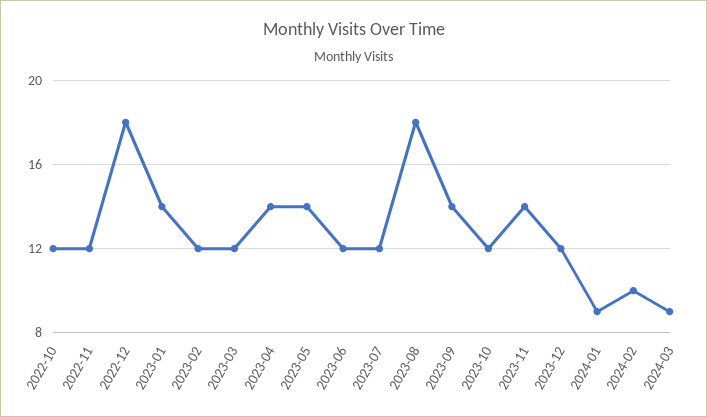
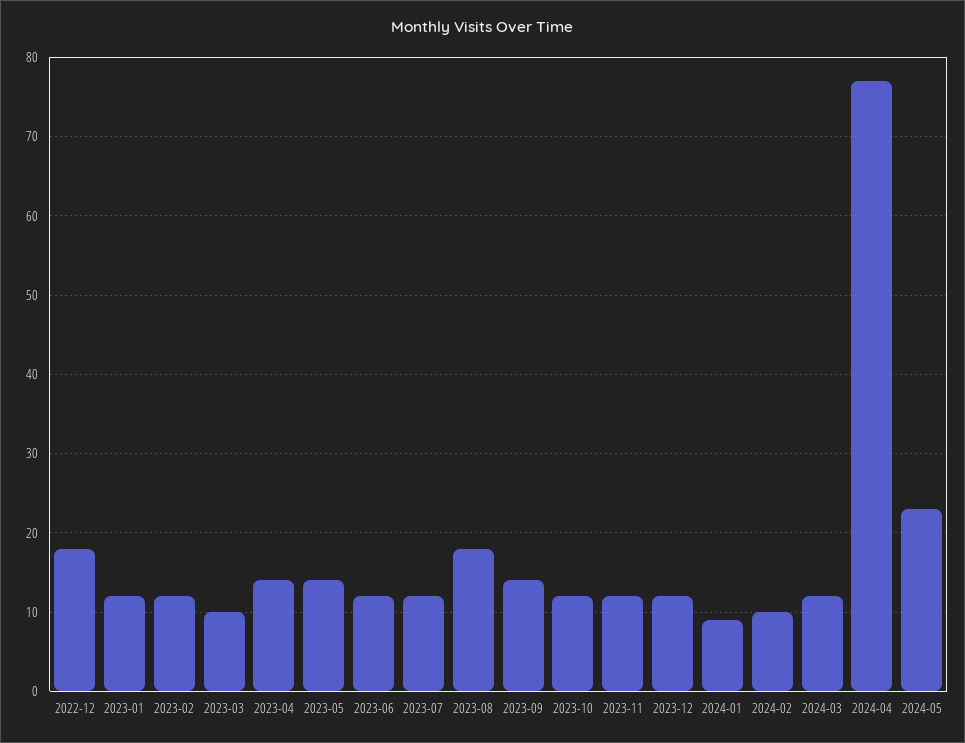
2022-10: 12 -> none
2022-11: 12 -> none
2023-01: 14 -> 12
2023-03: 12 -> 10
2023-11: 14 -> 12
2024-03: 9 -> 12
2024-04: none -> 77
2024-05: none -> 23

